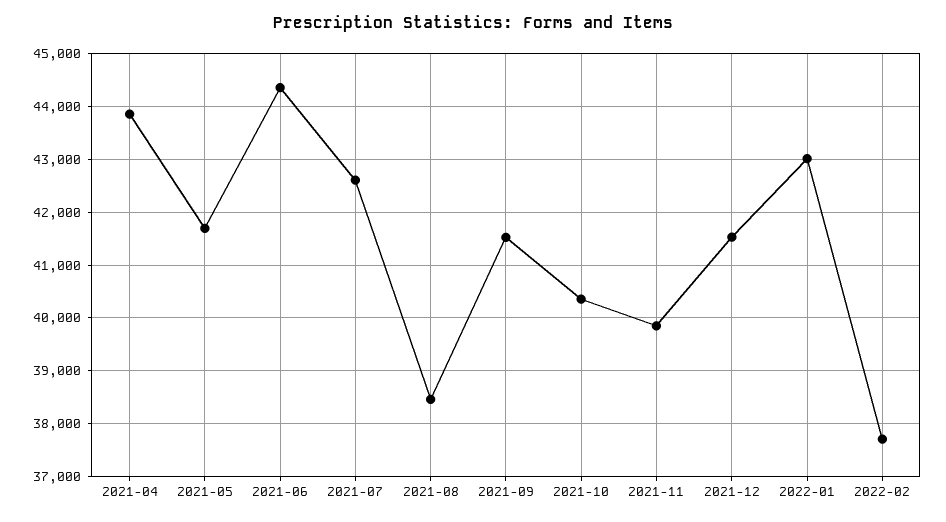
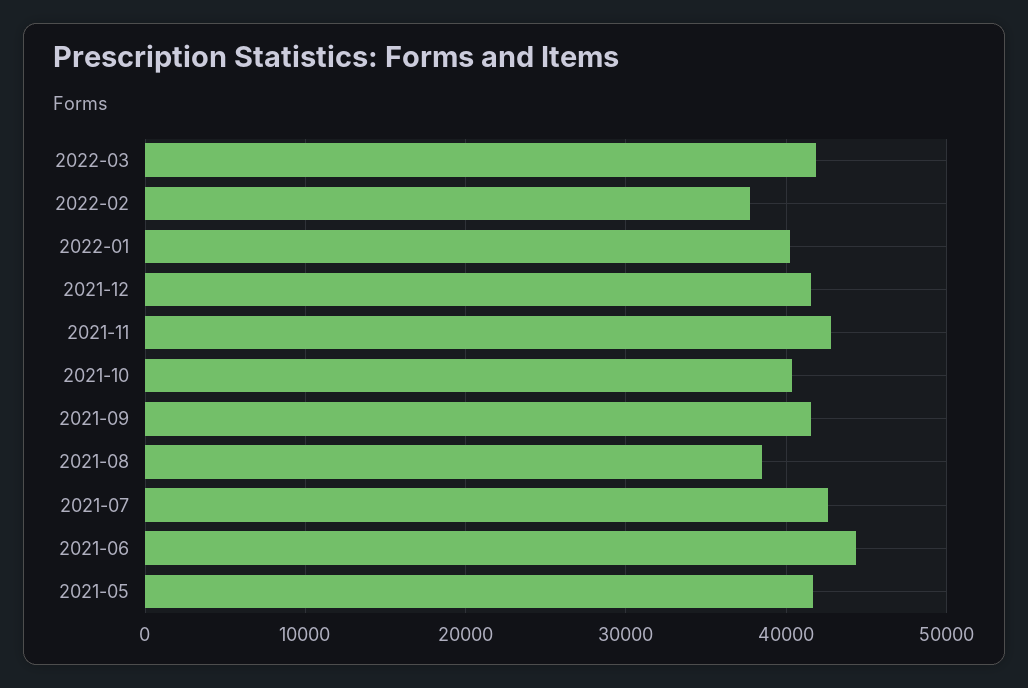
2021-04: 43800 -> none
2021-11: 39800 -> 43000
2022-01: 43000 -> 40000
2022-03: none -> 42000

